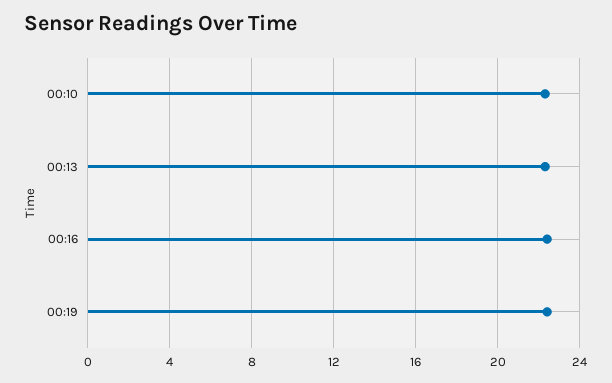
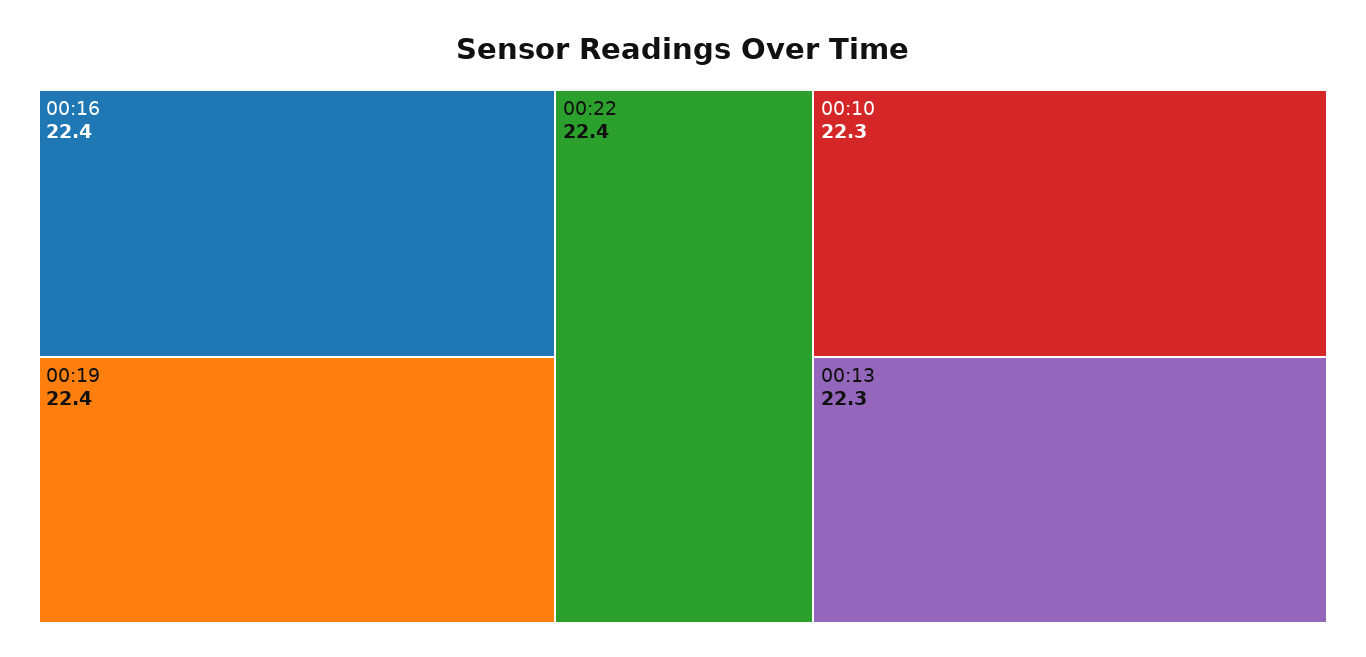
00:22: none -> 22.4

